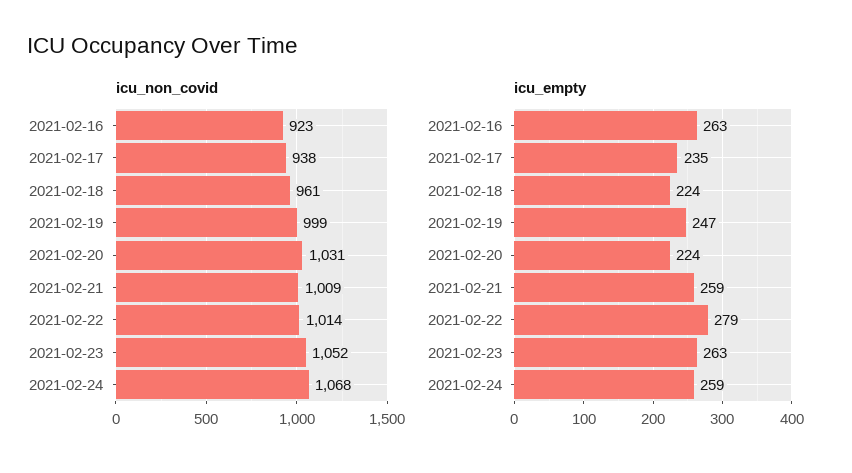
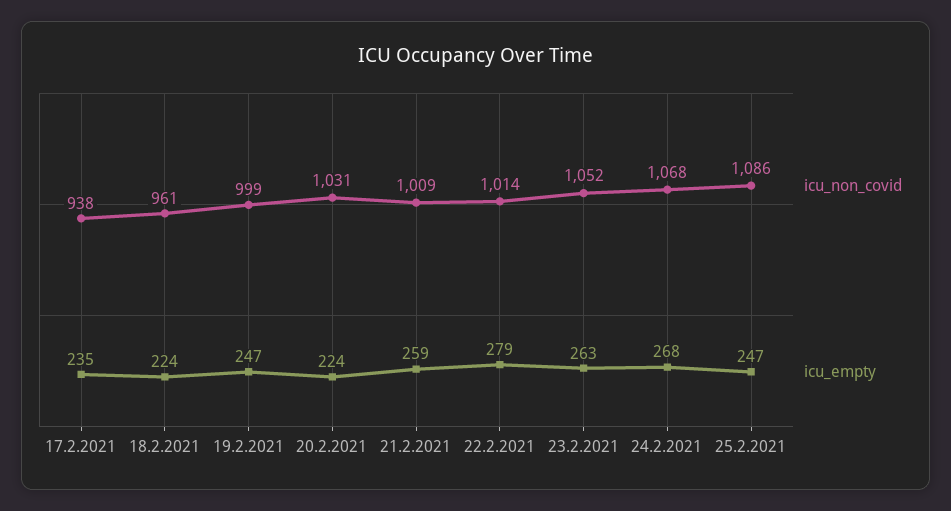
icu_non_covid, 2021-02-16: 923 -> none
icu_empty, 2021-02-16: 263 -> none
icu_empty, 2021-02-24: 259 -> 268
icu_non_covid, 25.2.2021: none -> 1086
icu_empty, 25.2.2021: none -> 247

